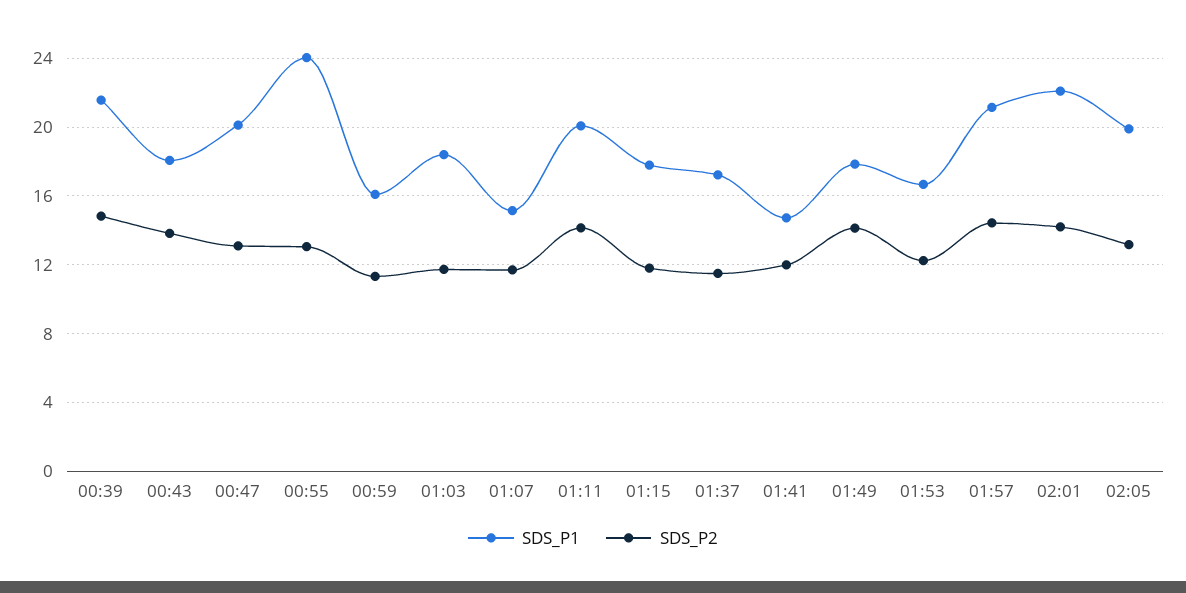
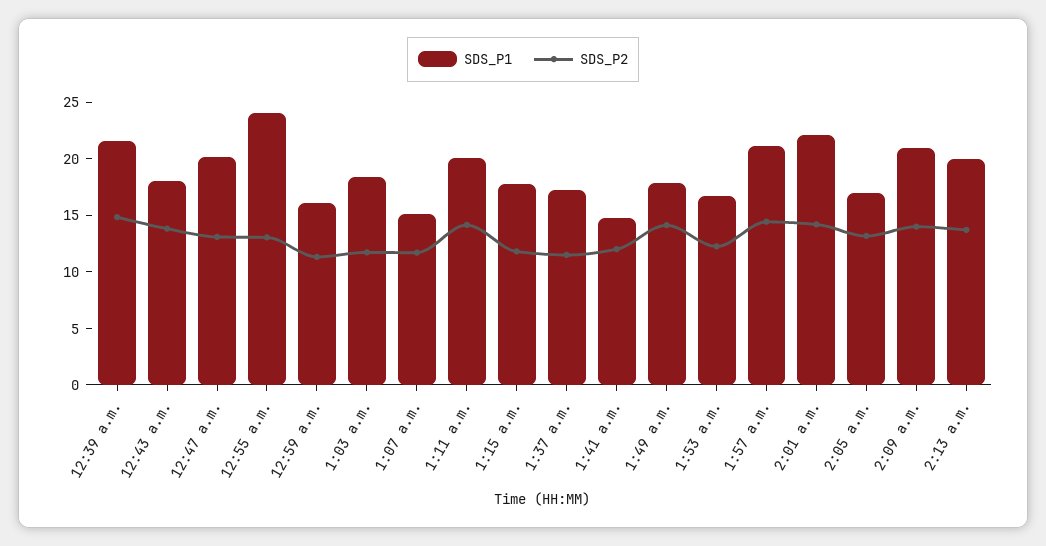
SDS_P1, 02:05: 20 -> 17
SDS_P1, 2:09 a.m.: none -> 21
SDS_P2, 2:09 a.m.: none -> 14
SDS_P1, 2:13 a.m.: none -> 20
SDS_P2, 2:13 a.m.: none -> 14

